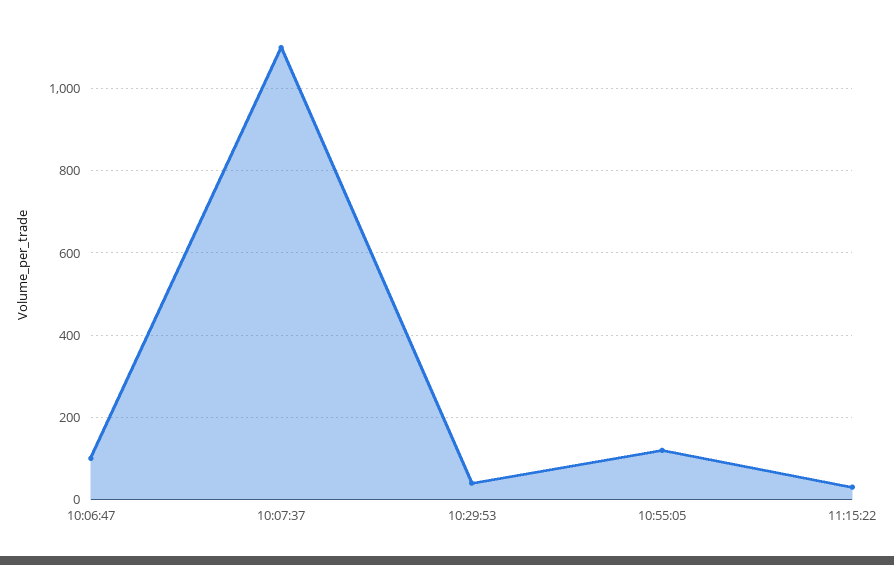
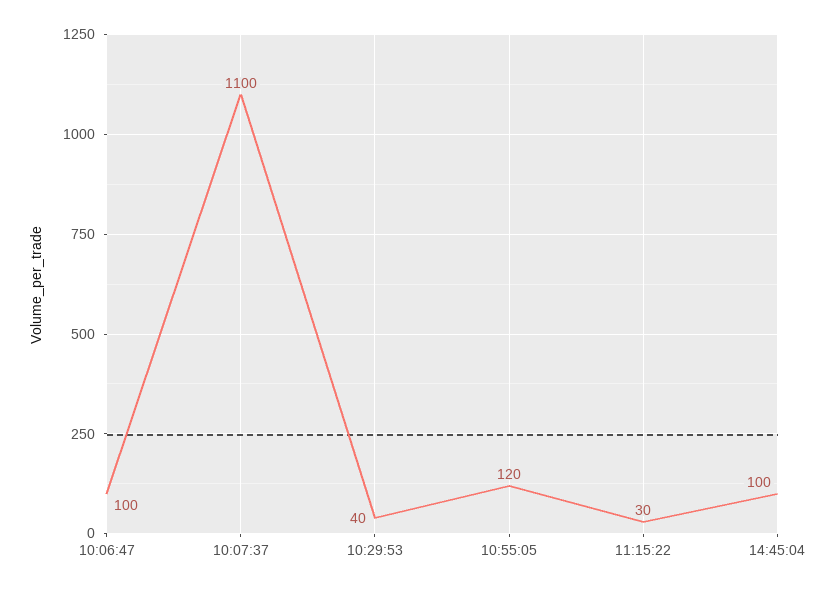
14:45:04: none -> 100

